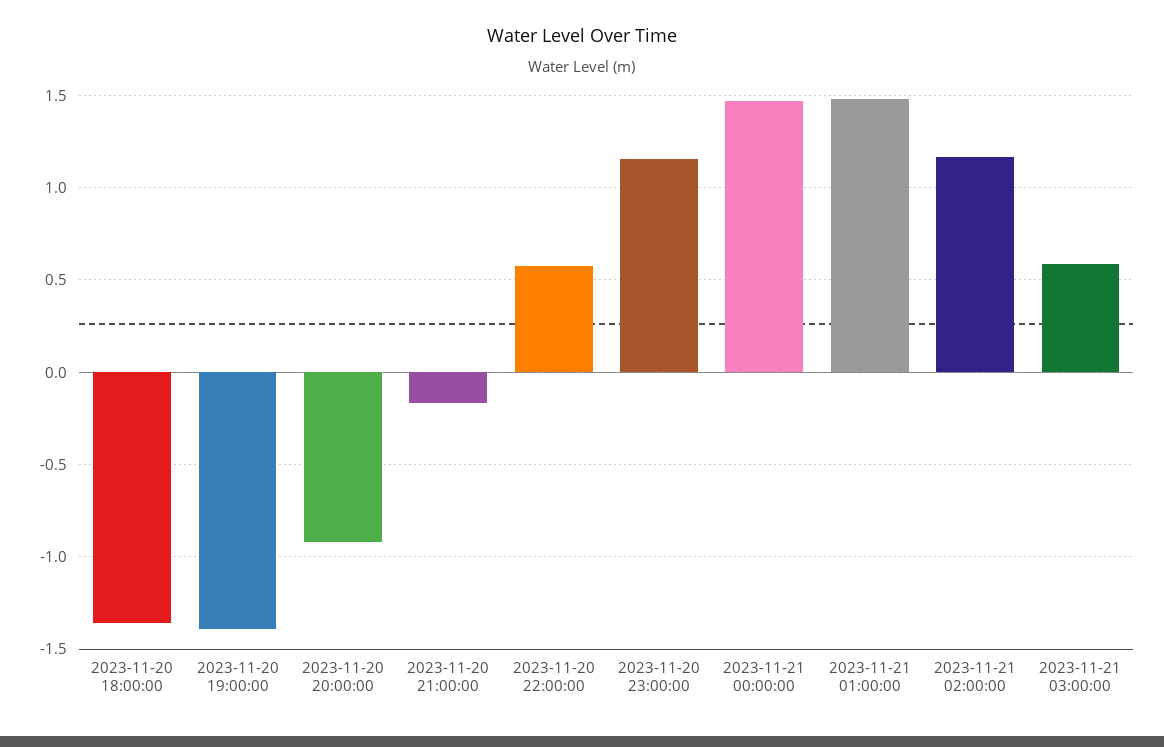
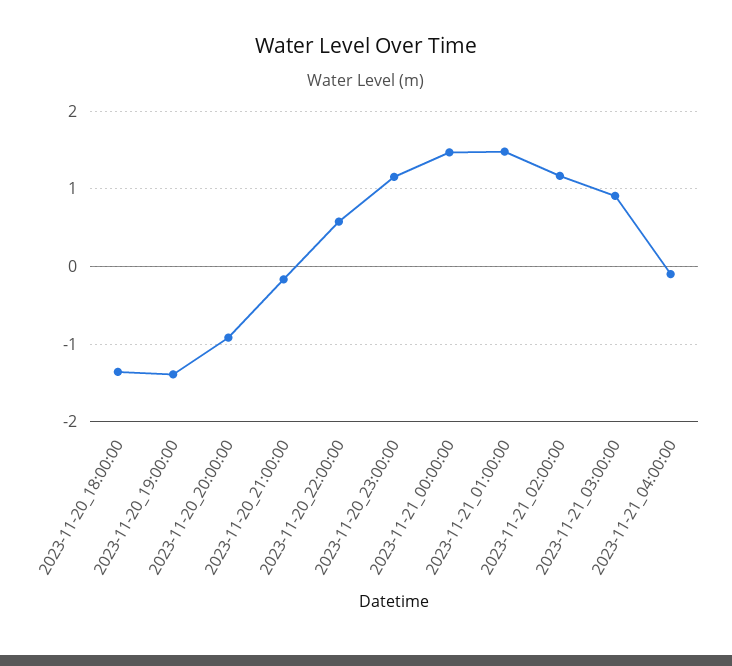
2023-11-21 03:00:00: 0.6 -> 0.9
2023-11-21_04:00:00: none -> -0.1

